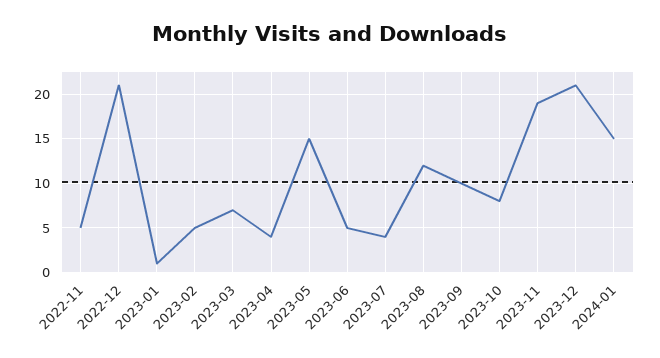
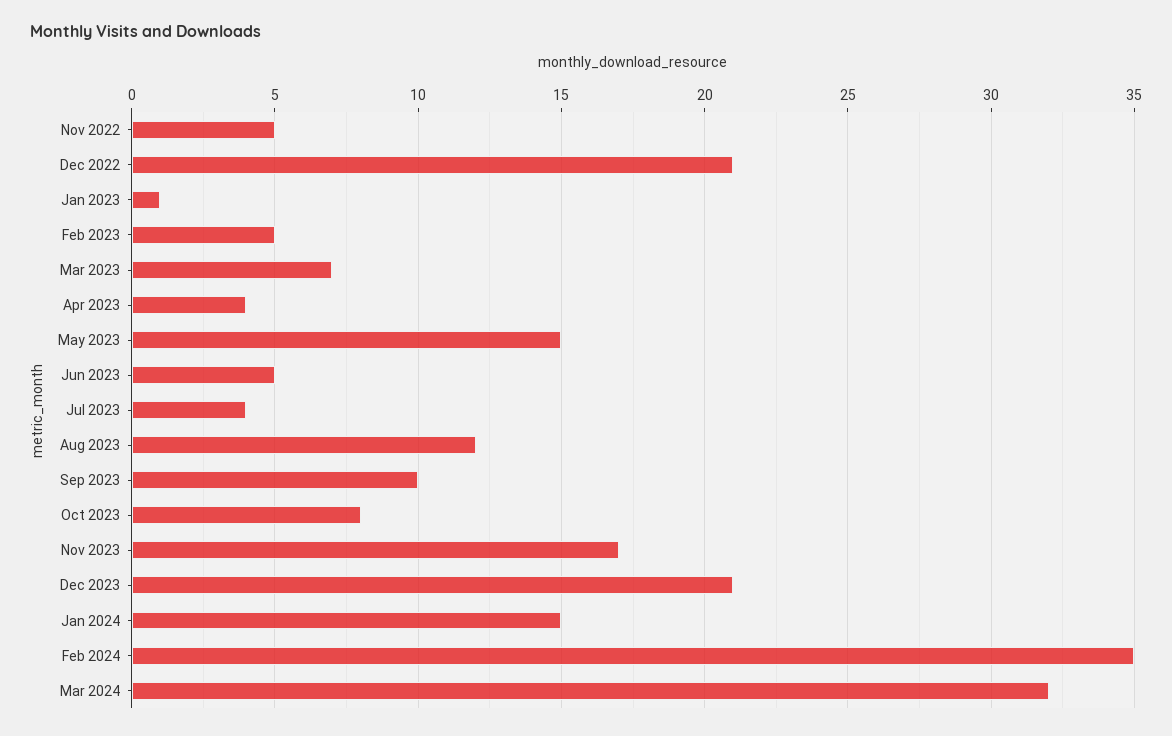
2023-11: 19 -> 17
Feb 2024: none -> 35
Mar 2024: none -> 32

